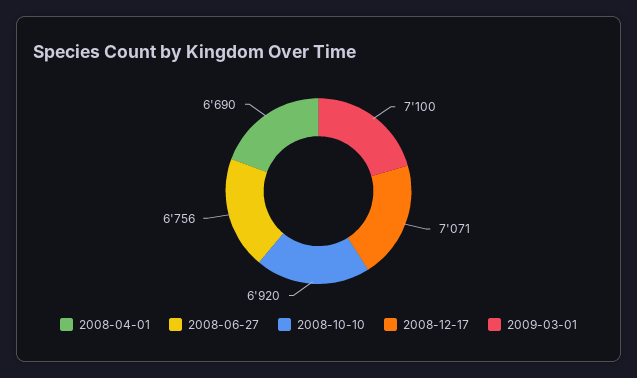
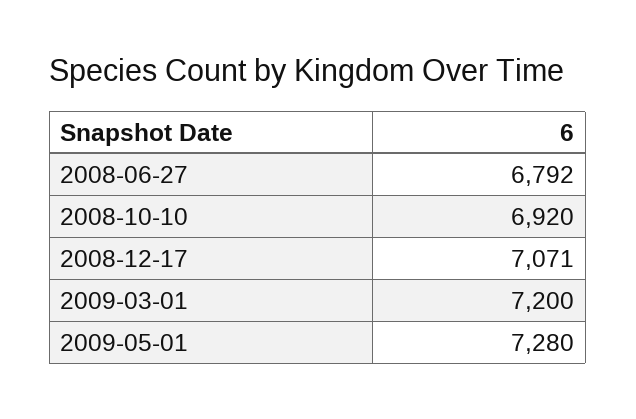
2008-04-01: 6690 -> none
2008-06-27: 6756 -> 6792
2009-03-01: 7100 -> 7200
2009-05-01: none -> 7280

